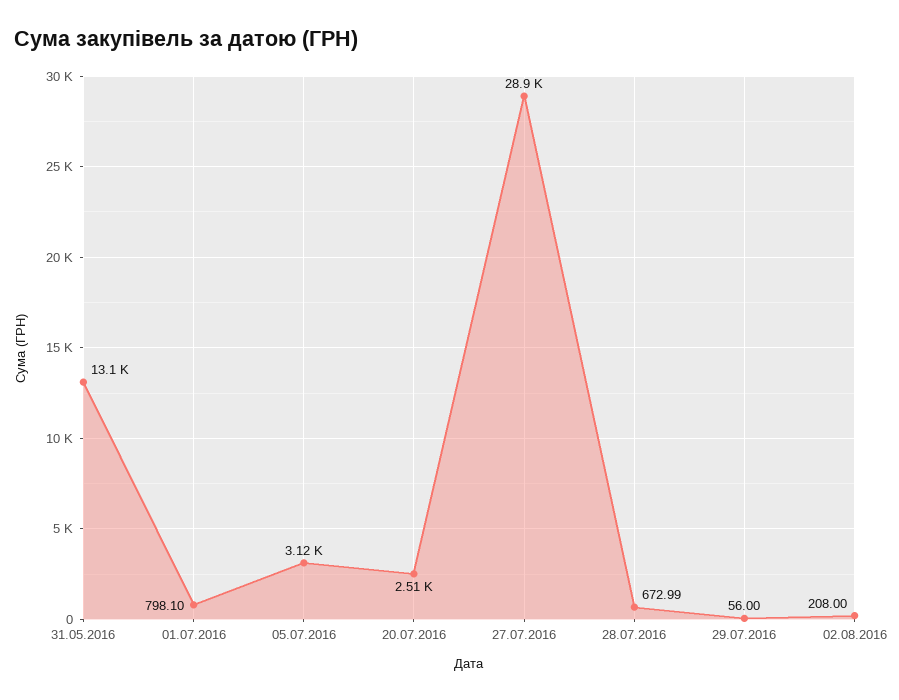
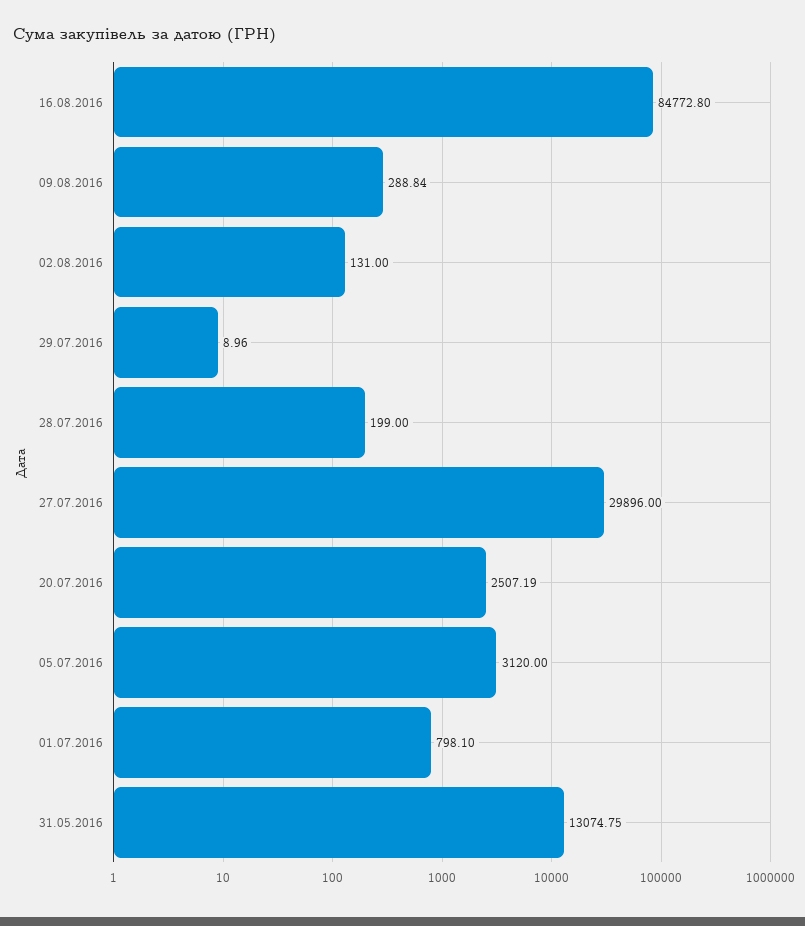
27.07.2016: 28900 -> 29896
28.07.2016: 672.99 -> 199
29.07.2016: 56 -> 8.96
02.08.2016: 208 -> 131
16.08.2016: none -> 84772.8
09.08.2016: none -> 288.84

